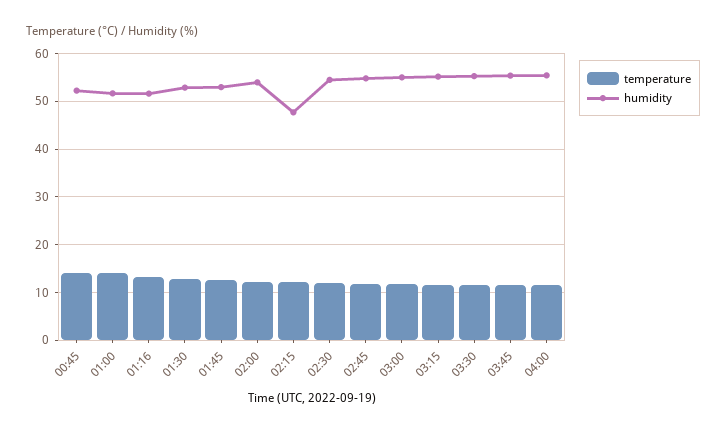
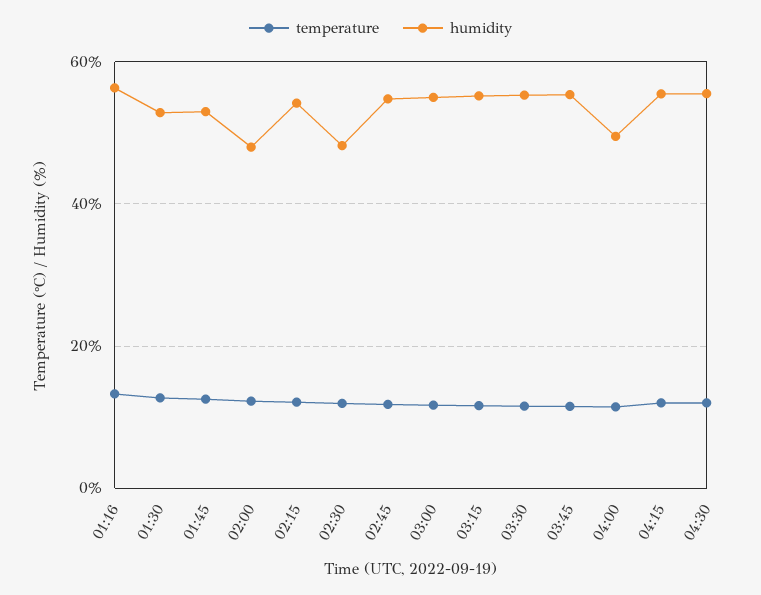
temperature, 00:45: 14 -> none
humidity, 00:45: 52 -> none
temperature, 01:00: 14 -> none
humidity, 01:00: 52 -> none
humidity, 01:16: 52 -> 56
humidity, 02:00: 54 -> 48
humidity, 02:15: 48 -> 54
humidity, 02:30: 54 -> 48
humidity, 04:00: 56 -> 50
temperature, 04:15: none -> 12
humidity, 04:15: none -> 56
temperature, 04:30: none -> 12
humidity, 04:30: none -> 56

